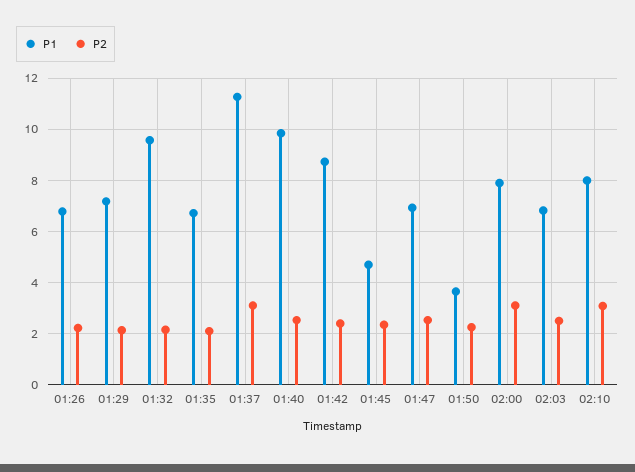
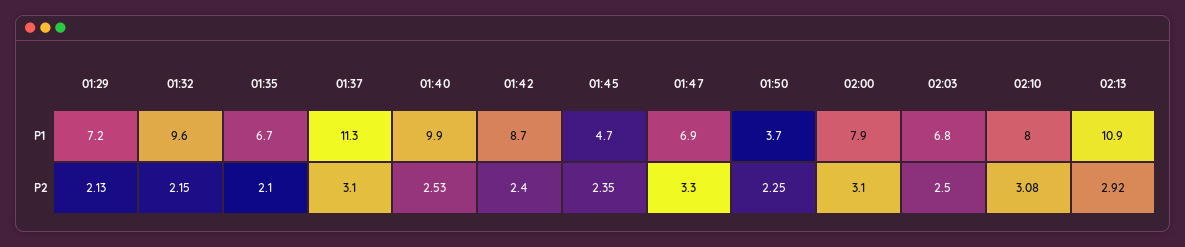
P1, 01:26: 6.75 -> none
P2, 01:26: 2.25 -> none
P2, 01:47: 2.5 -> 3.3
P1, 02:13: none -> 10.9
P2, 02:13: none -> 2.92

